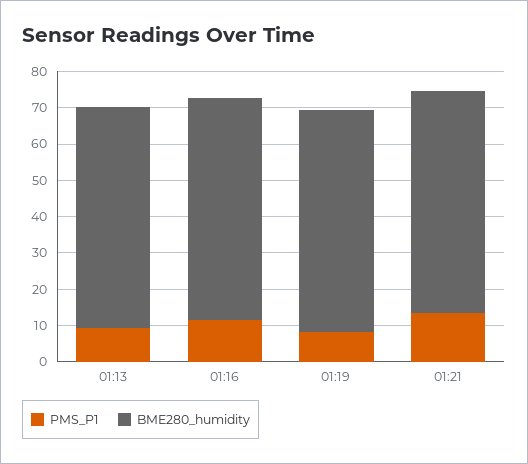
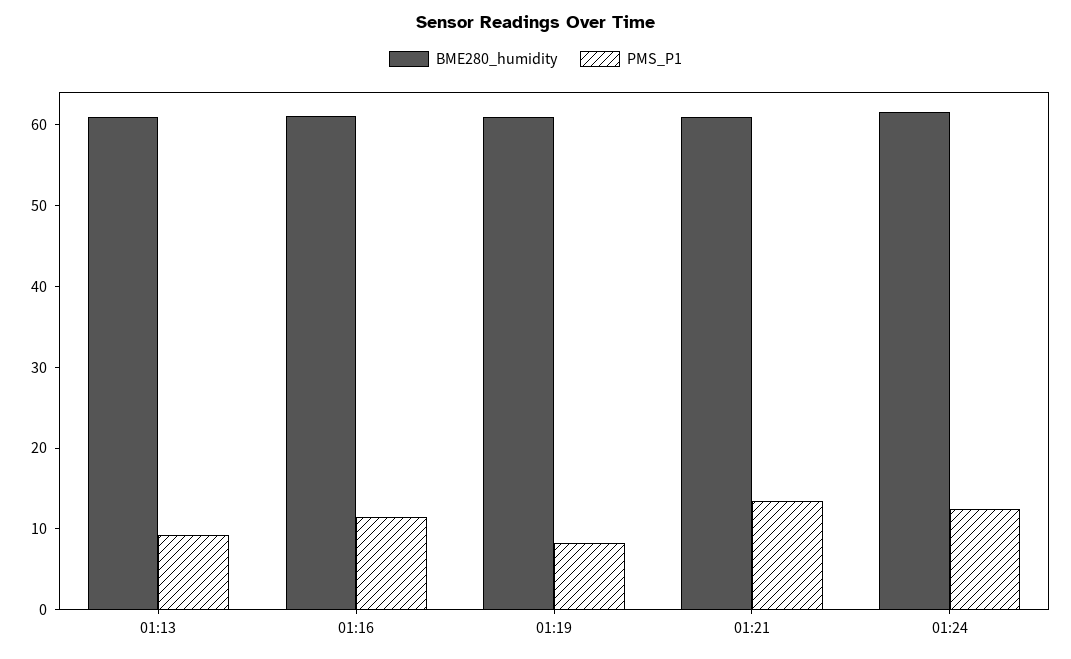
BME280_humidity, 01:24: none -> 62
PMS_P1, 01:24: none -> 12

